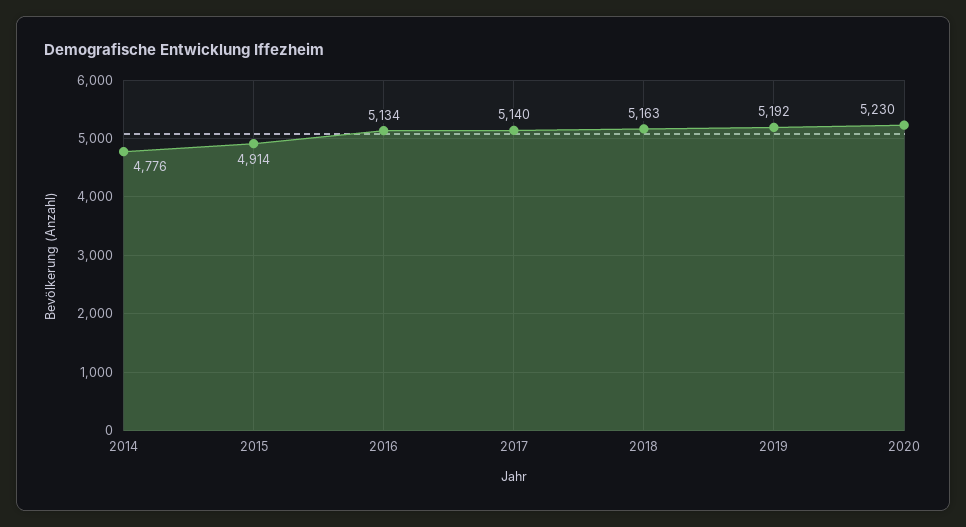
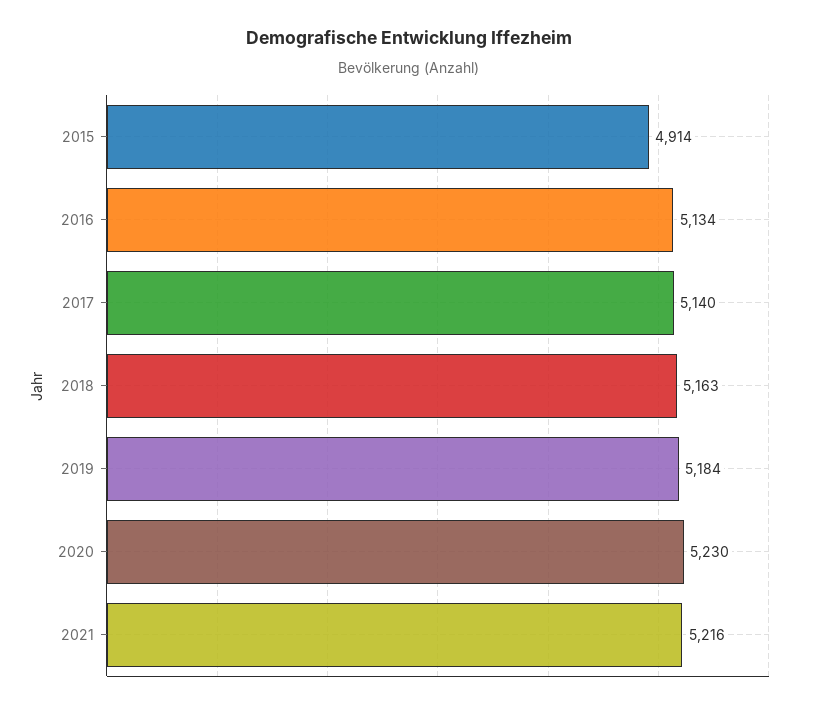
2014: 4776 -> none
2019: 5192 -> 5184
2021: none -> 5216

